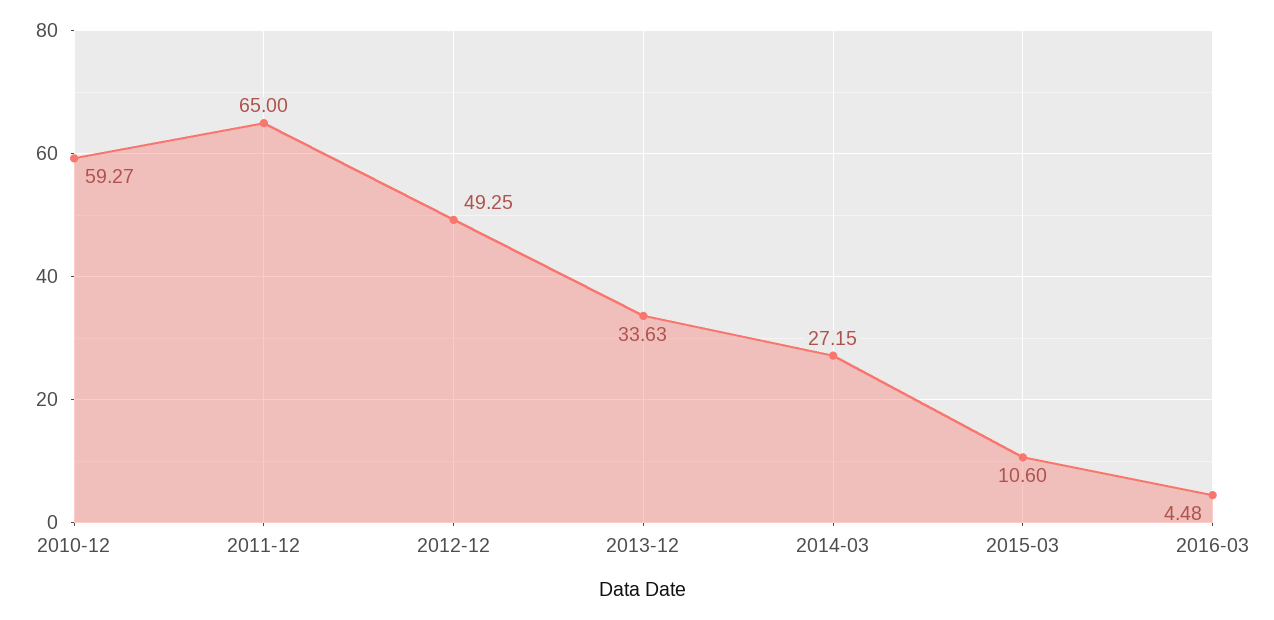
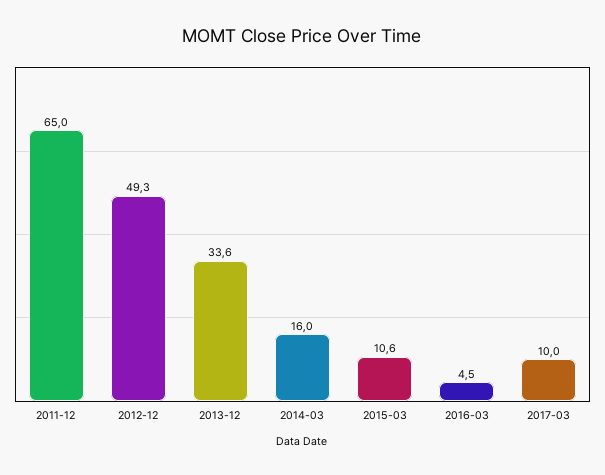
2010-12: 59.27 -> none
2014-03: 27.15 -> 16
2017-03: none -> 10

